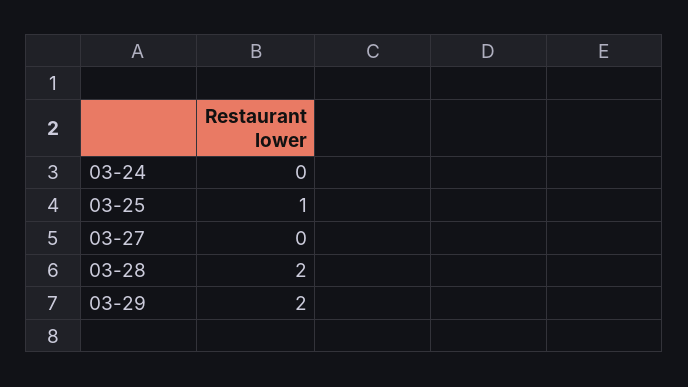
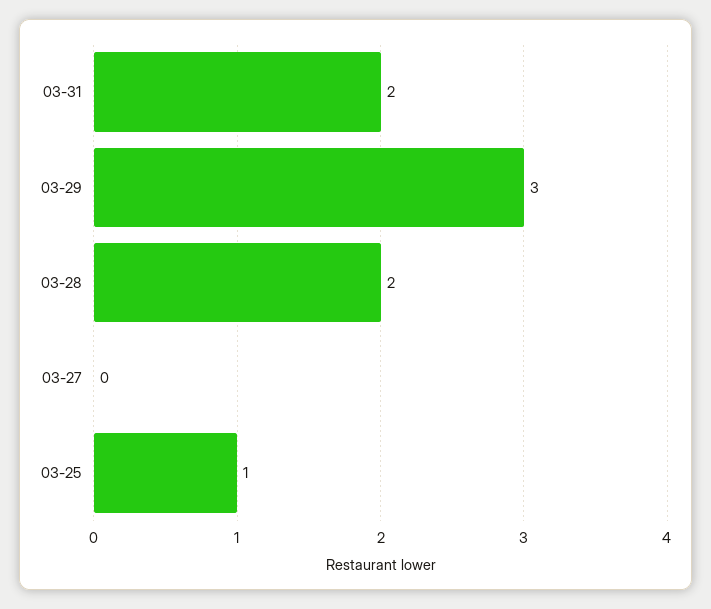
03-24: 0 -> none
03-29: 2 -> 3
03-31: none -> 2

